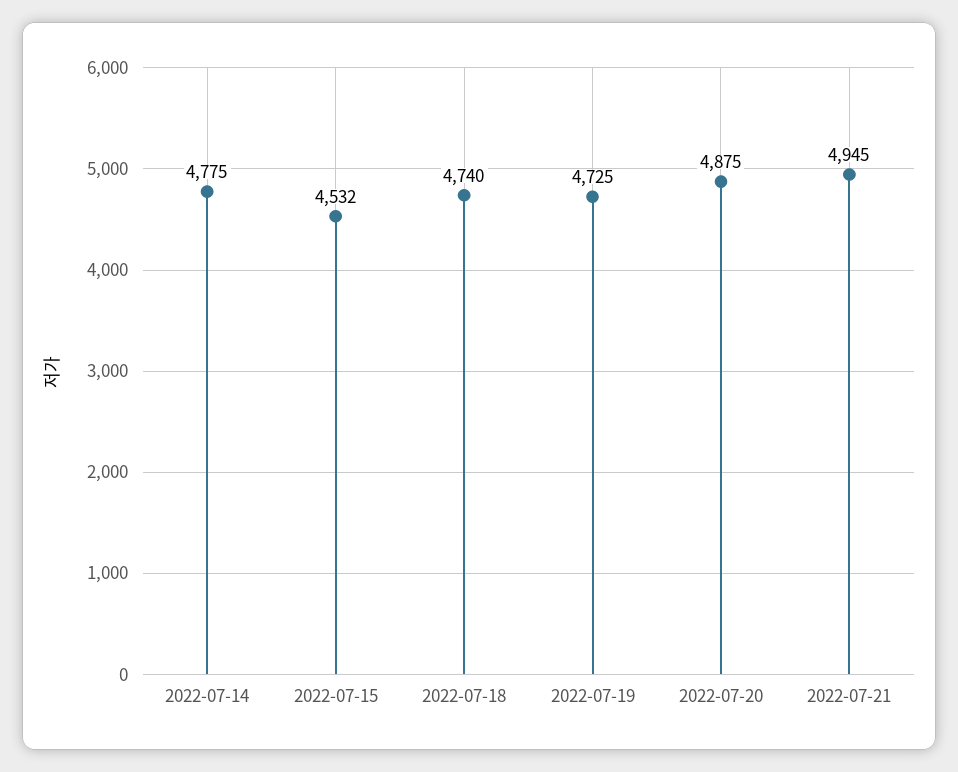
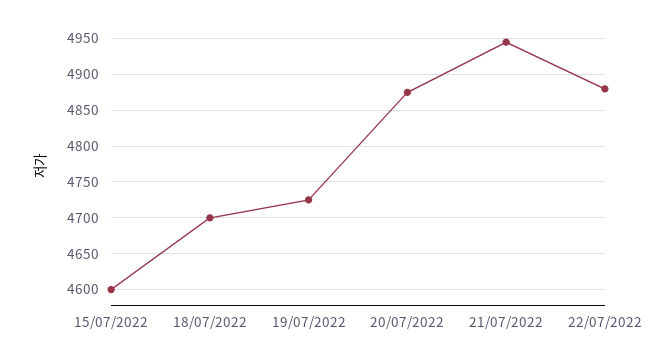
2022-07-14: 4775 -> none
2022-07-15: 4532 -> 4600
2022-07-18: 4740 -> 4700
22/07/2022: none -> 4880

